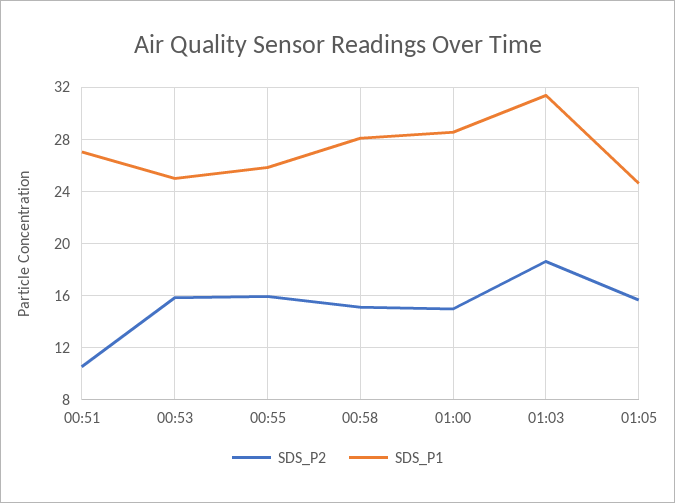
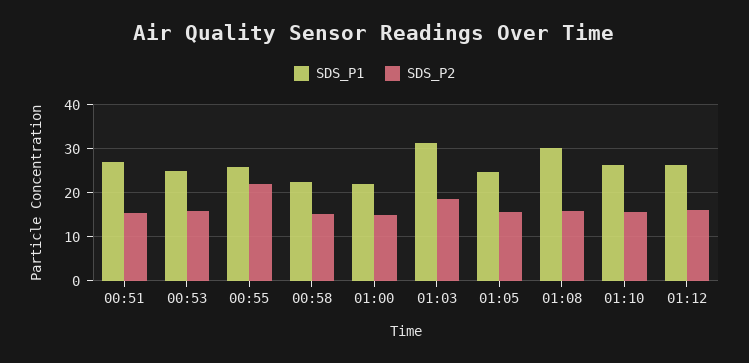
SDS_P2, 00:51: 10.5 -> 16
SDS_P2, 00:55: 16 -> 22
SDS_P1, 00:58: 28 -> 22
SDS_P1, 01:00: 28.5 -> 22
SDS_P1, 01:08: none -> 30
SDS_P2, 01:08: none -> 16
SDS_P1, 01:10: none -> 26
SDS_P2, 01:10: none -> 16
SDS_P1, 01:12: none -> 26
SDS_P2, 01:12: none -> 16

